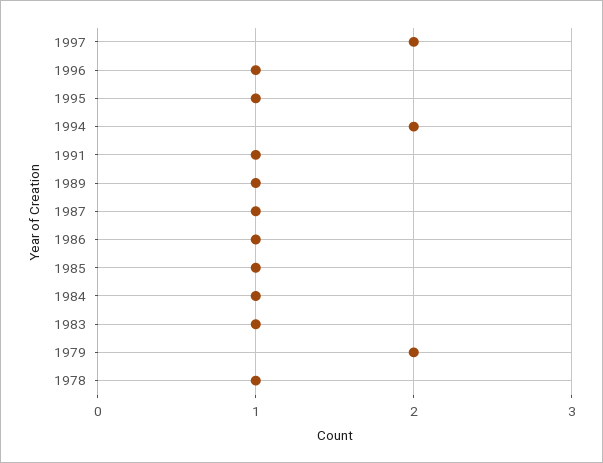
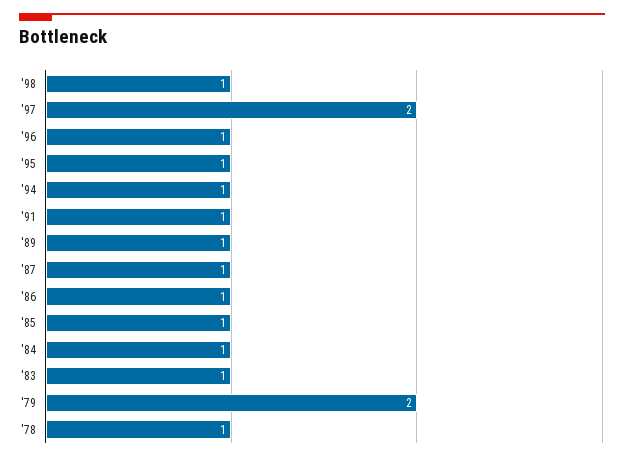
1994: 2 -> 1
'98: none -> 1

